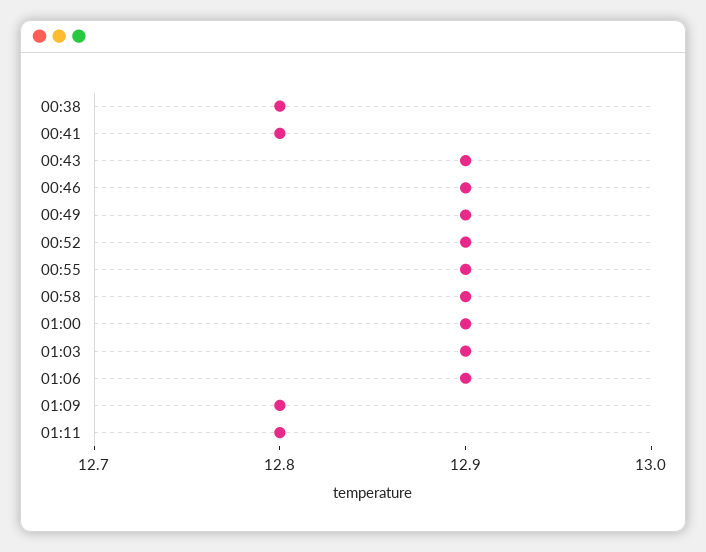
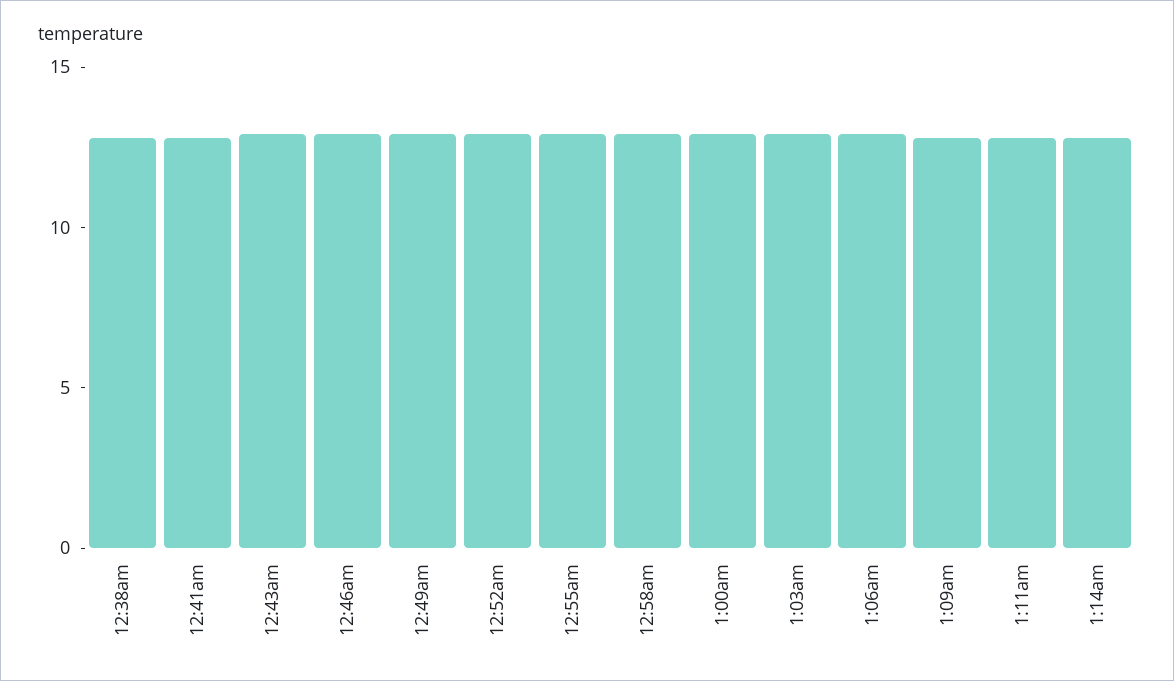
1:14am: none -> 13

